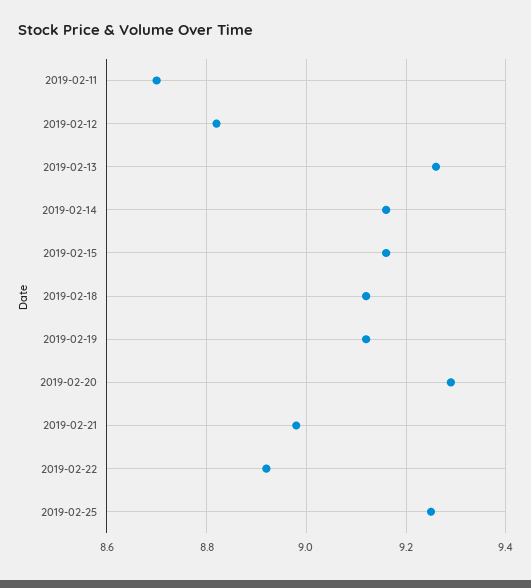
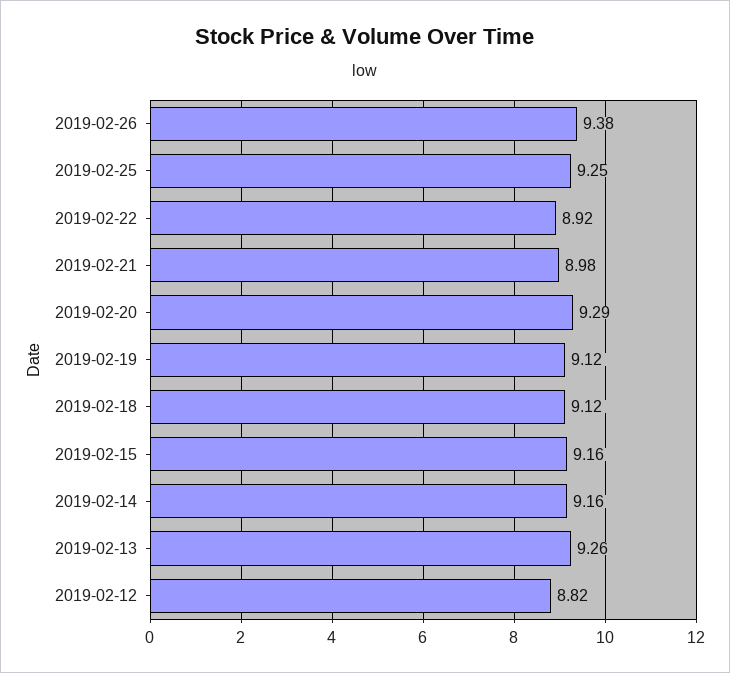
2019-02-11: 8.7 -> none
2019-02-26: none -> 9.38

